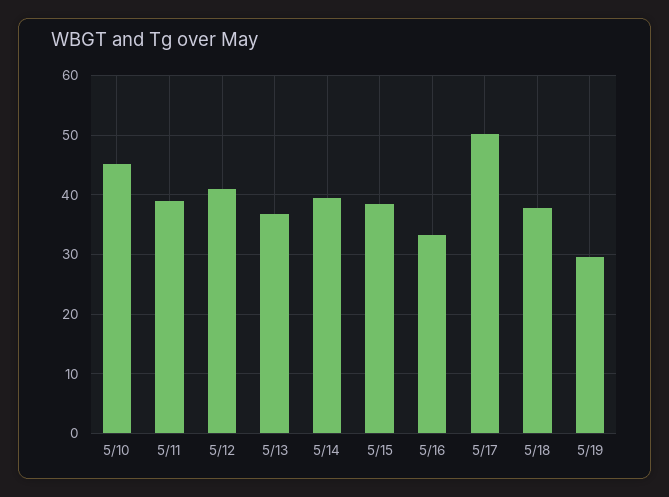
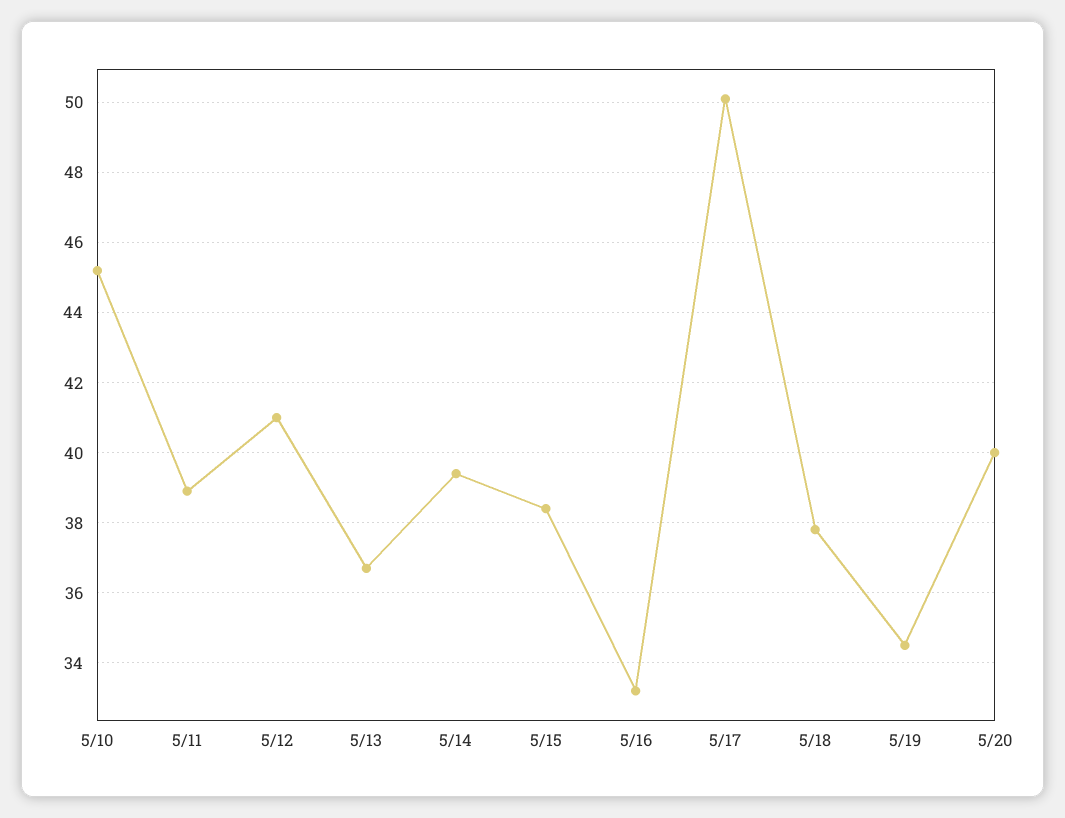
5/19: 30 -> 34.5
5/20: none -> 40

